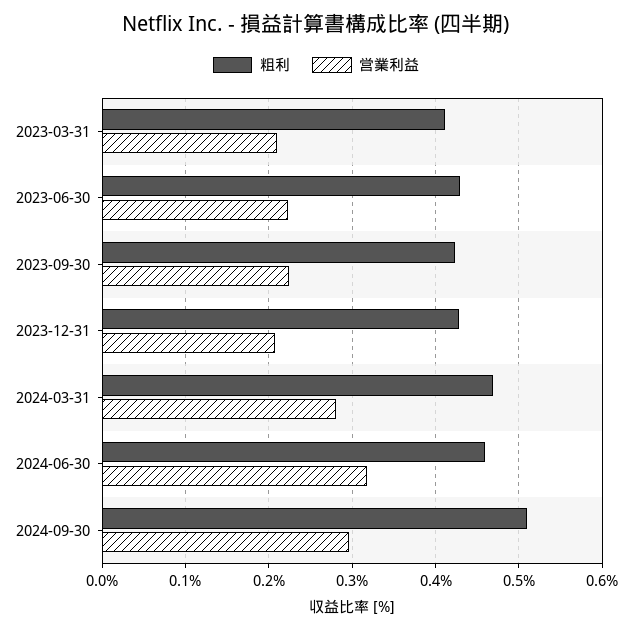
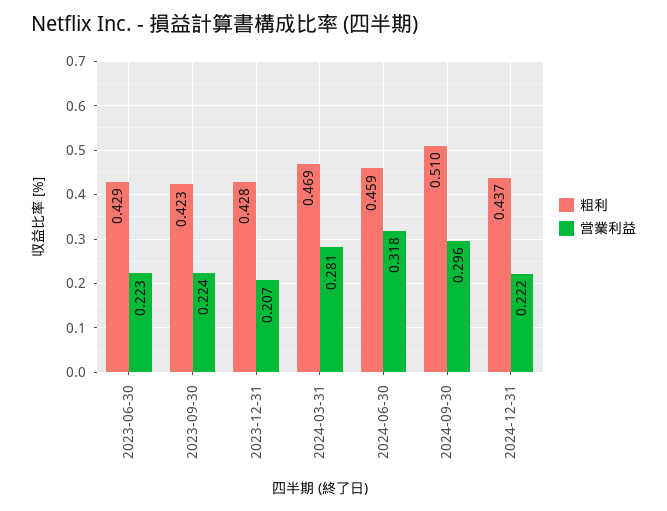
粗利, 2023-03-31: 0.41 -> none
営業利益, 2023-03-31: 0.21 -> none
粗利, 2024-12-31: none -> 0.437
営業利益, 2024-12-31: none -> 0.222

